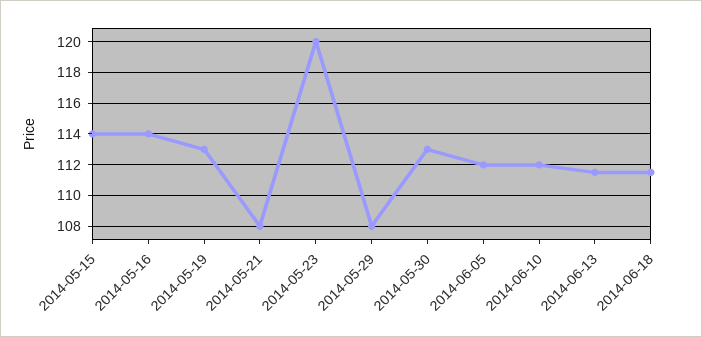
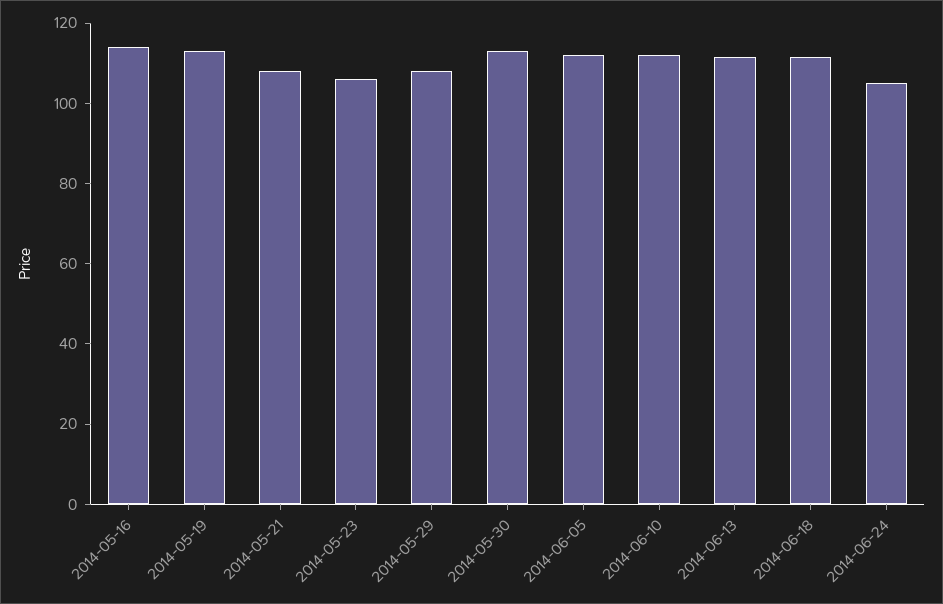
2014-05-15: 114 -> none
2014-05-23: 120 -> 105
2014-06-24: none -> 105

